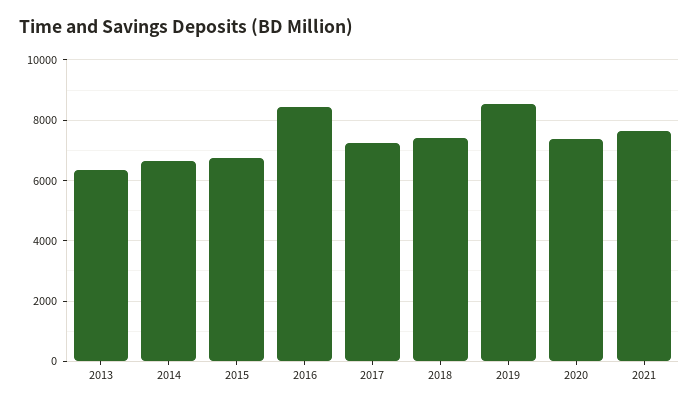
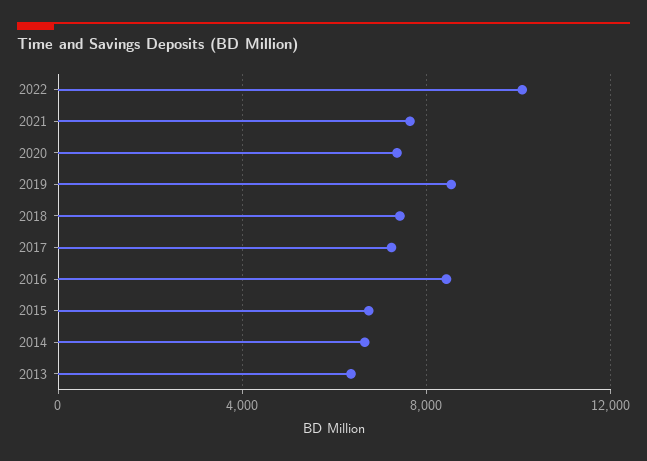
2022: none -> 10000

